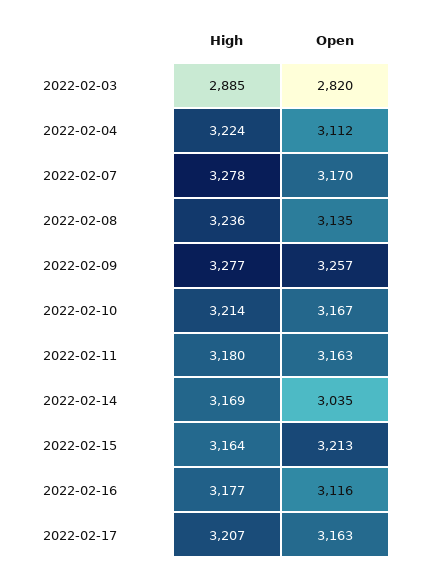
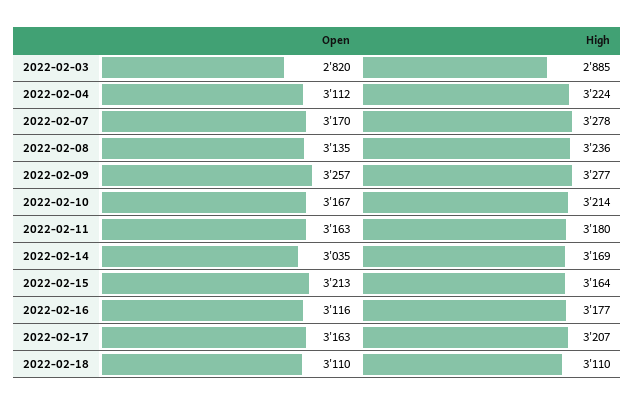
Open, 2022-02-18: none -> 3110
High, 2022-02-18: none -> 3110

